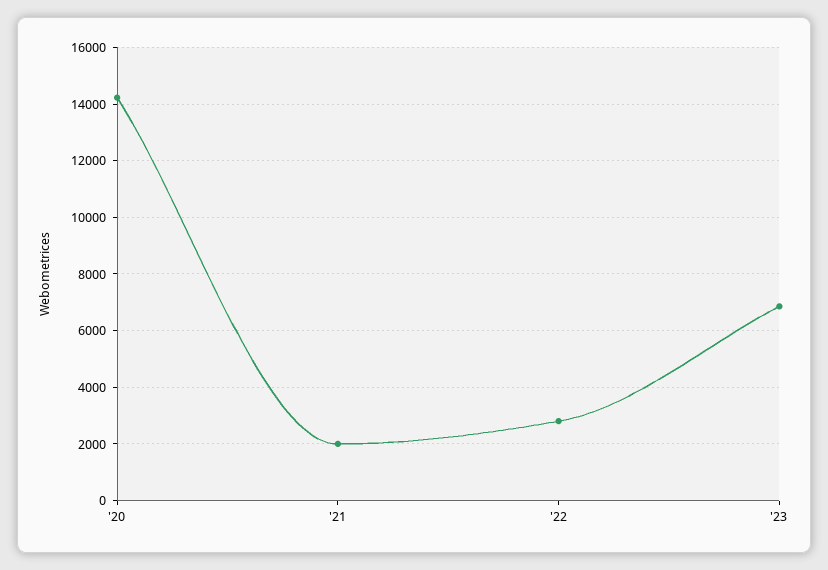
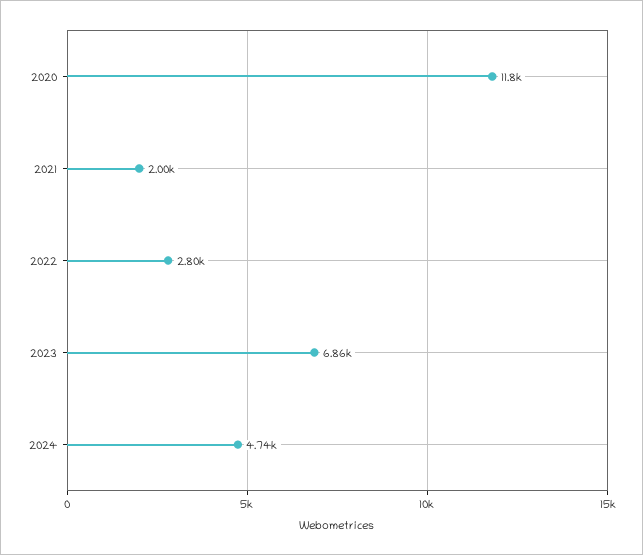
'20: 14250 -> 11800
2024: none -> 4740

